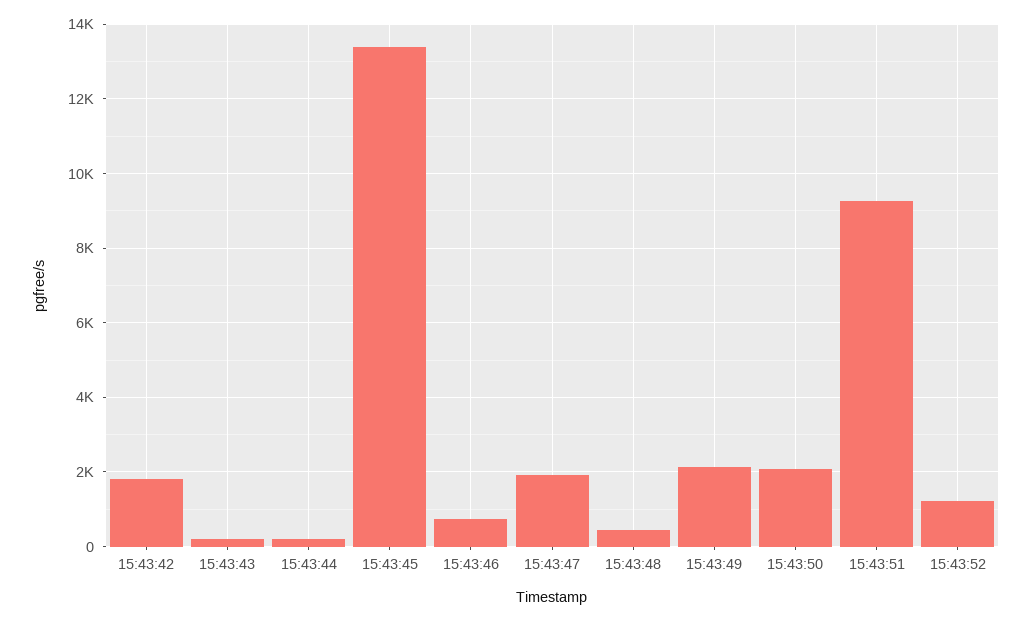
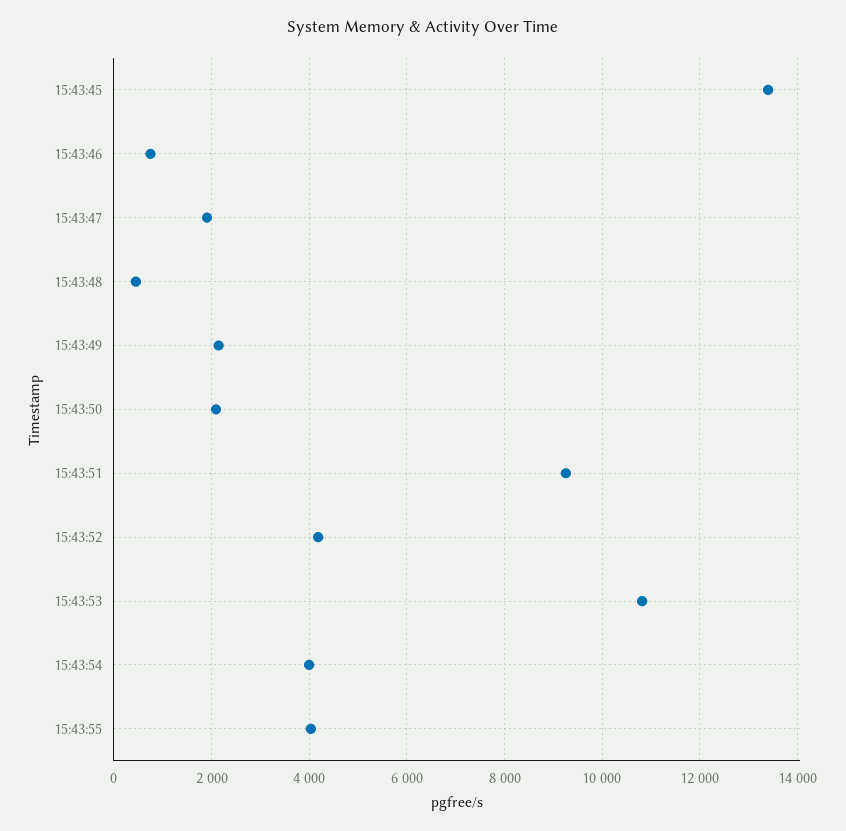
15:43:42: 1800 -> none
15:43:43: 200 -> none
15:43:44: 200 -> none
15:43:52: 1200 -> 4200
15:43:53: none -> 10800
15:43:54: none -> 4000
15:43:55: none -> 4000

